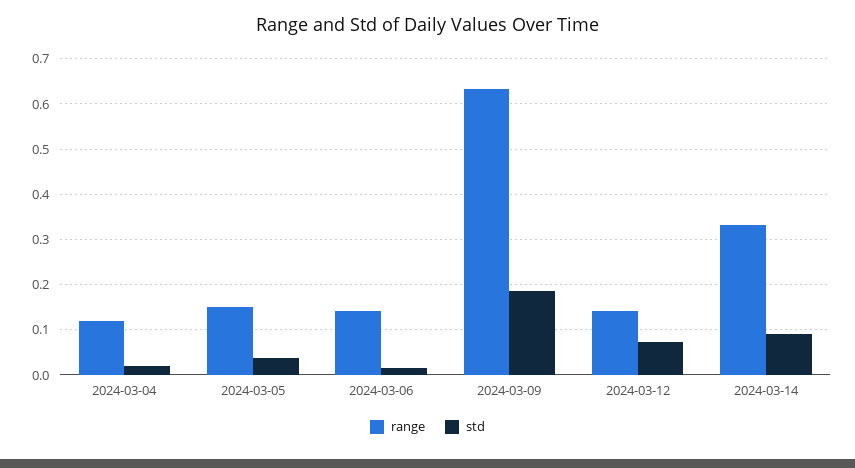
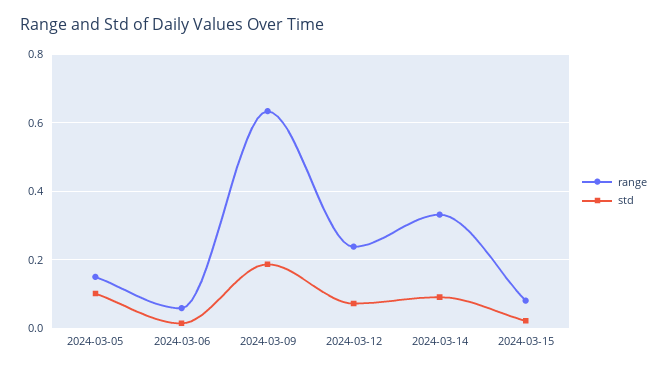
range, 2024-03-04: 0.12 -> none
std, 2024-03-04: 0.02 -> none
std, 2024-03-05: 0.04 -> 0.1
range, 2024-03-06: 0.14 -> 0.06
range, 2024-03-12: 0.14 -> 0.24
range, 2024-03-15: none -> 0.08
std, 2024-03-15: none -> 0.02

